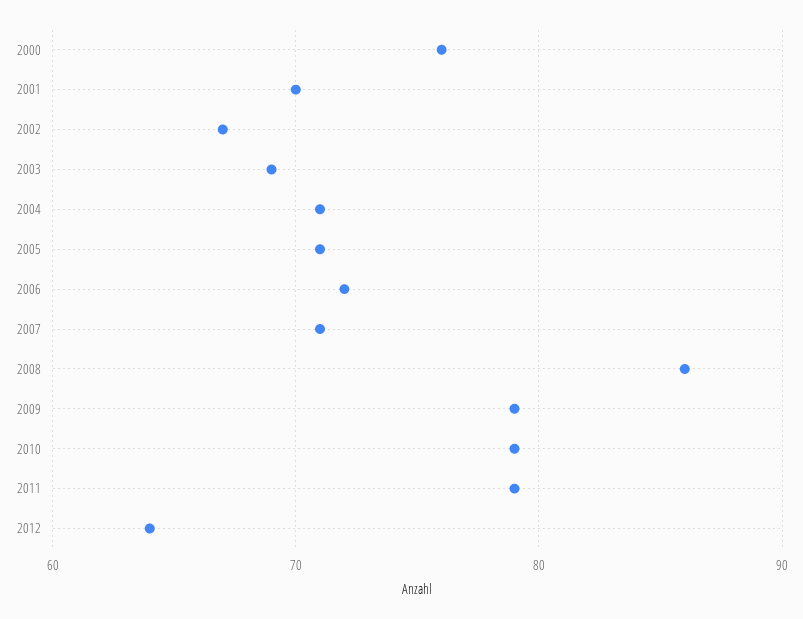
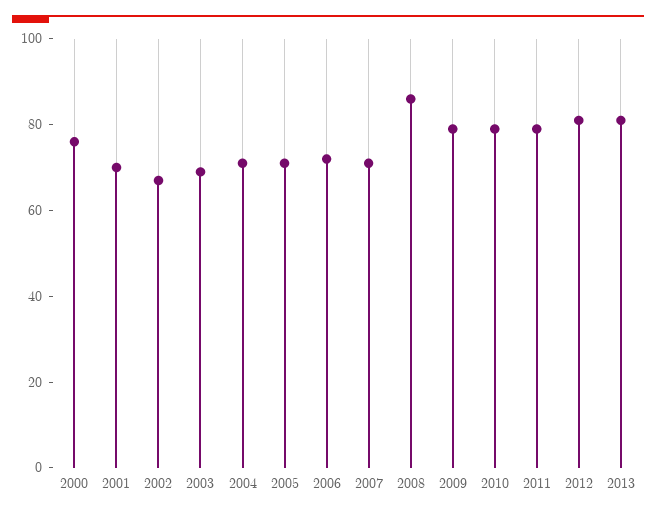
2012: 64 -> 80
2013: none -> 80

